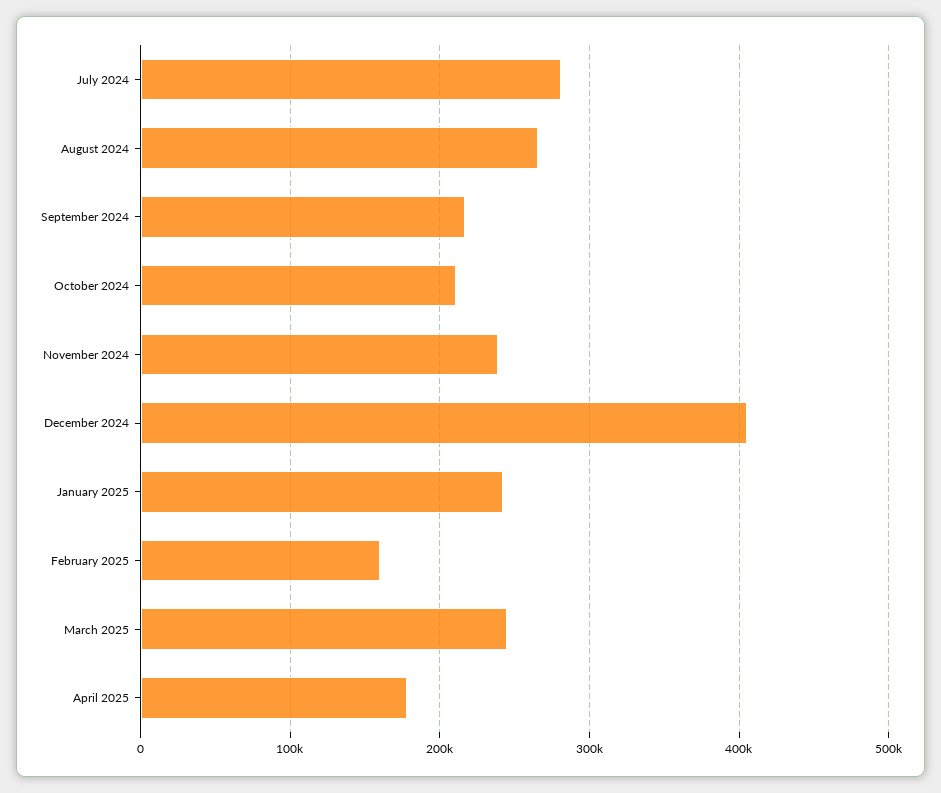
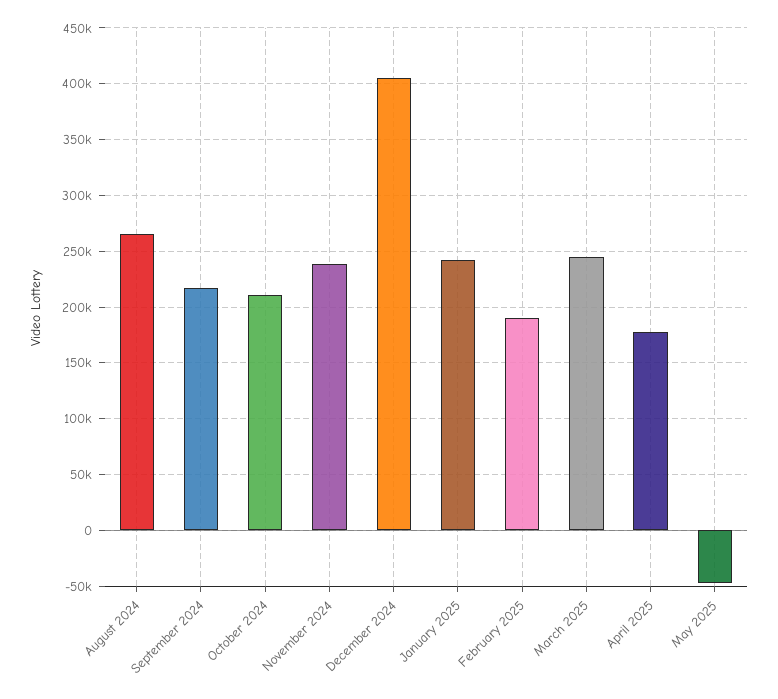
July 2024: 280000 -> none
February 2025: 160000 -> 190000
May 2025: none -> -50000

